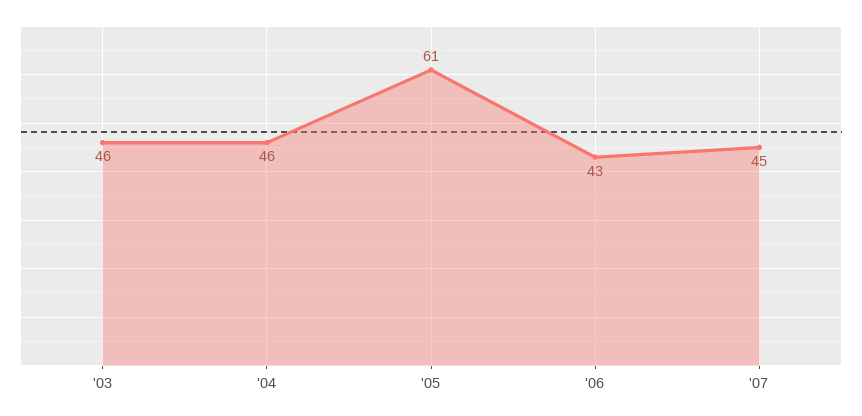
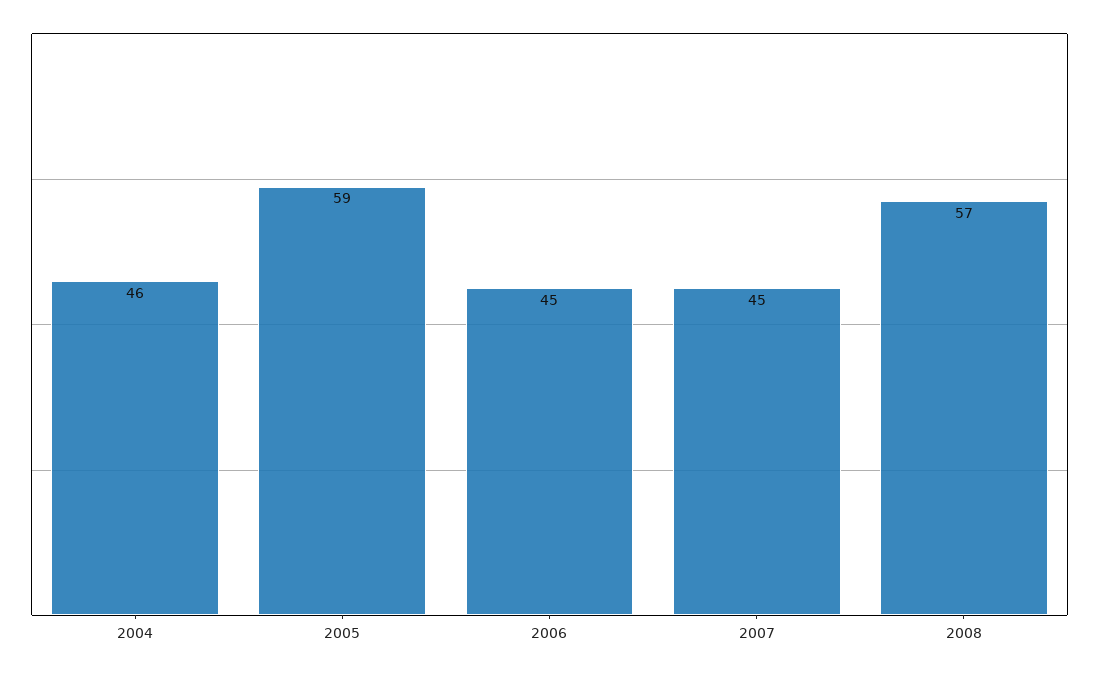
'03: 46 -> none
'05: 61 -> 59
'06: 43 -> 45
2008: none -> 57

